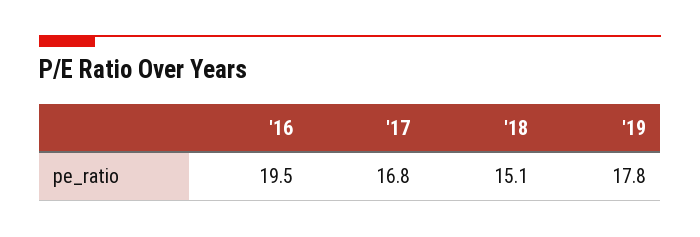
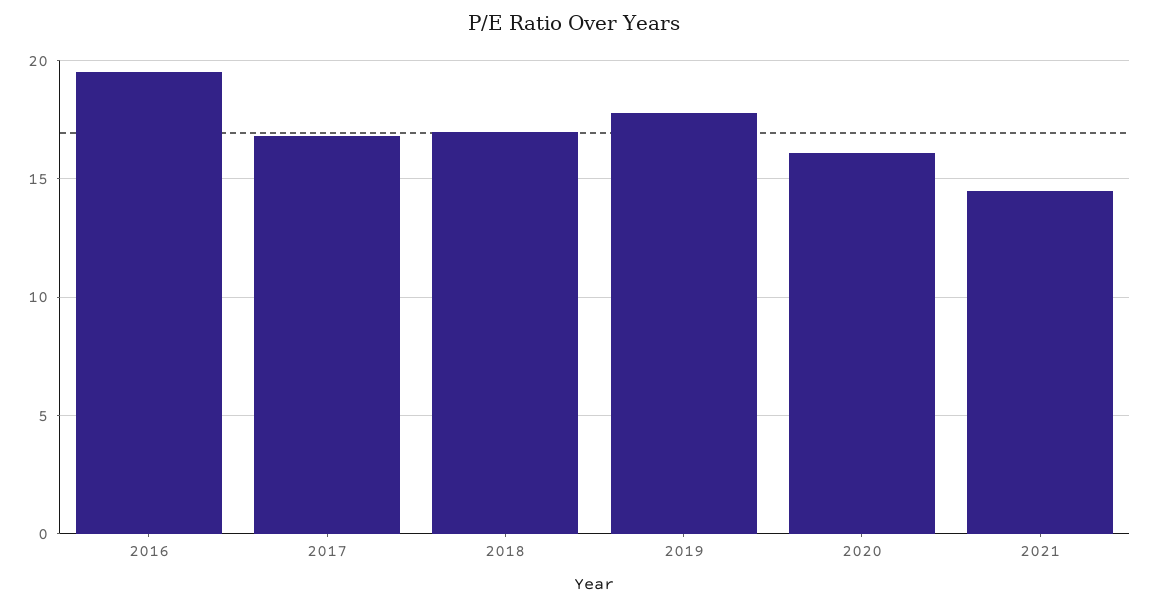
'18: 15.1 -> 17
2020: none -> 16
2021: none -> 14.5

